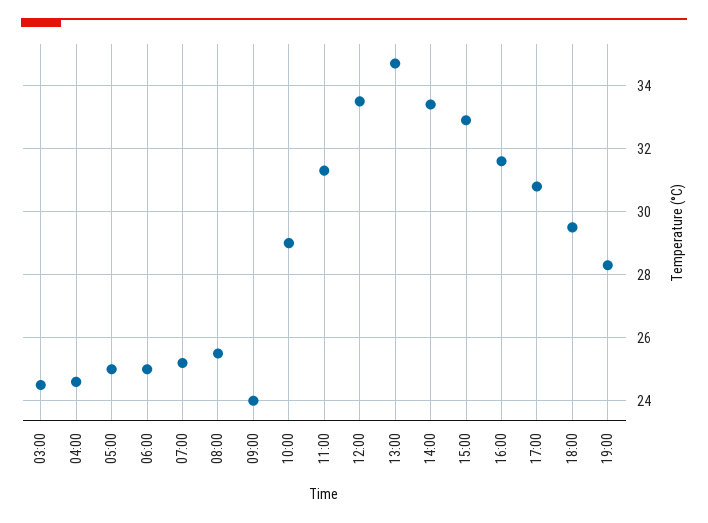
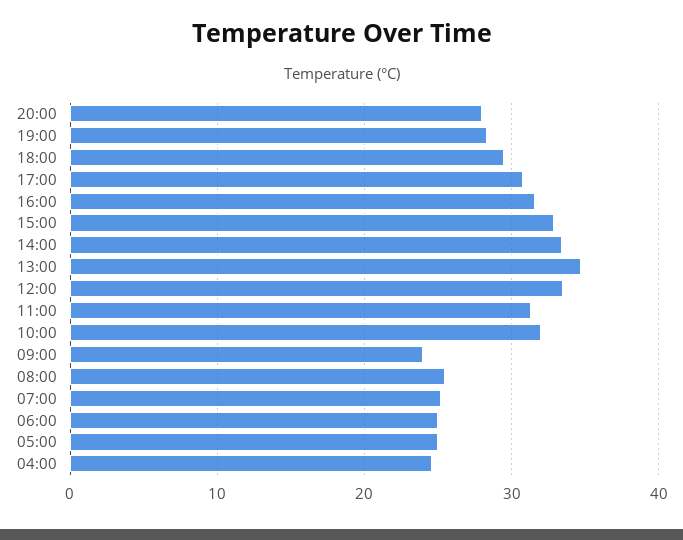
03:00: 24.5 -> none
10:00: 29 -> 32
20:00: none -> 28

